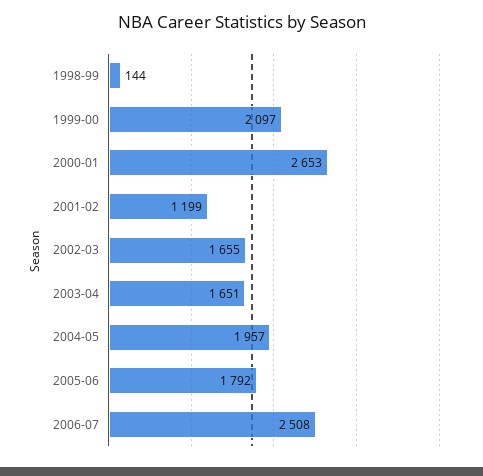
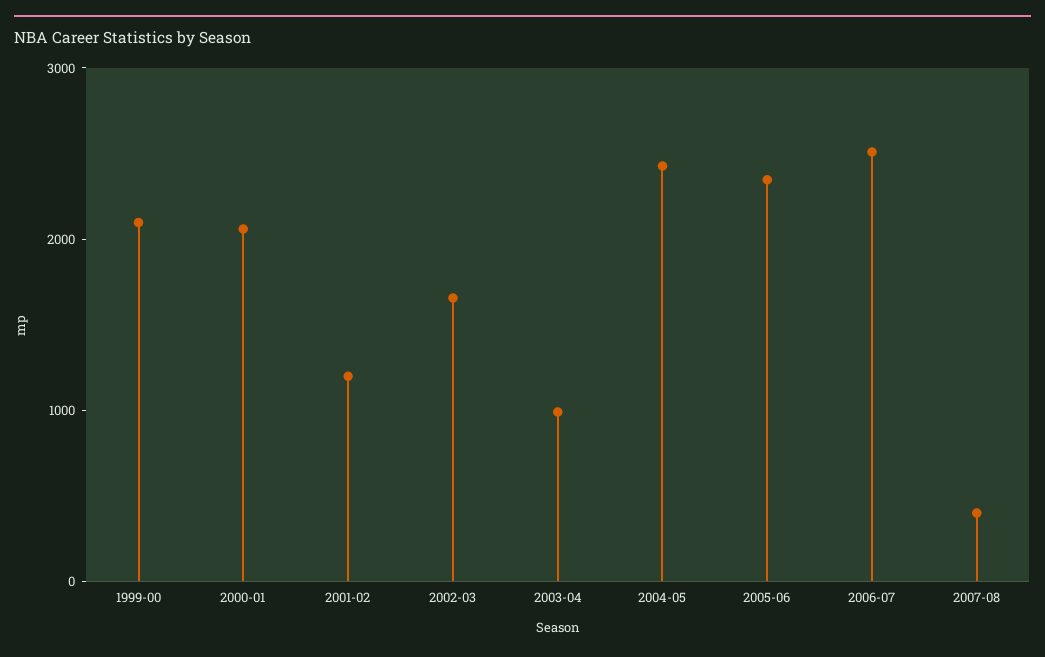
1998-99: 144 -> none
2000-01: 2653 -> 2000
2003-04: 1651 -> 1000
2004-05: 1957 -> 2400
2005-06: 1792 -> 2400
2007-08: none -> 400

